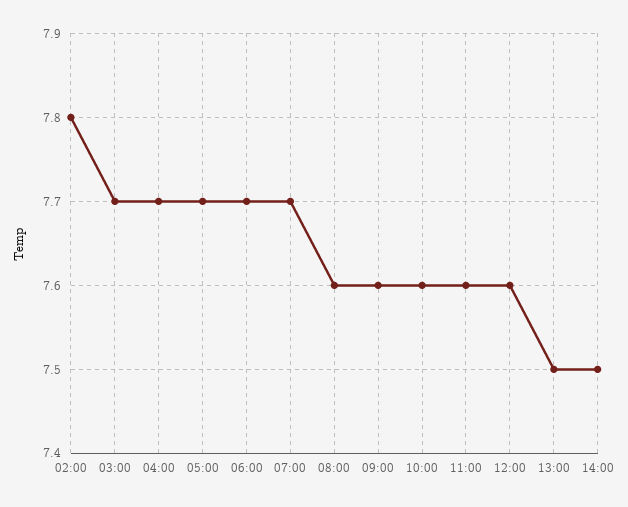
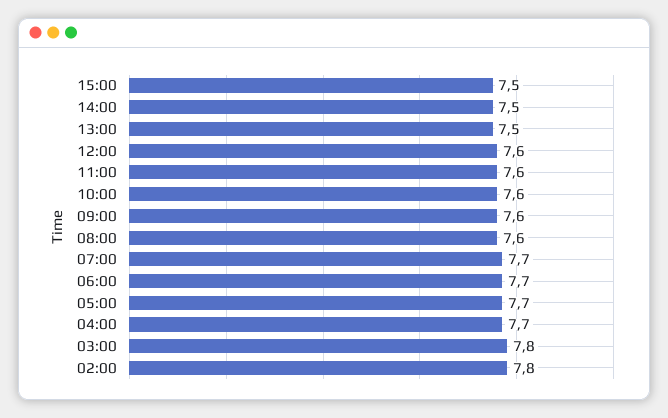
03:00: 7.7 -> 7.8
15:00: none -> 7.5

